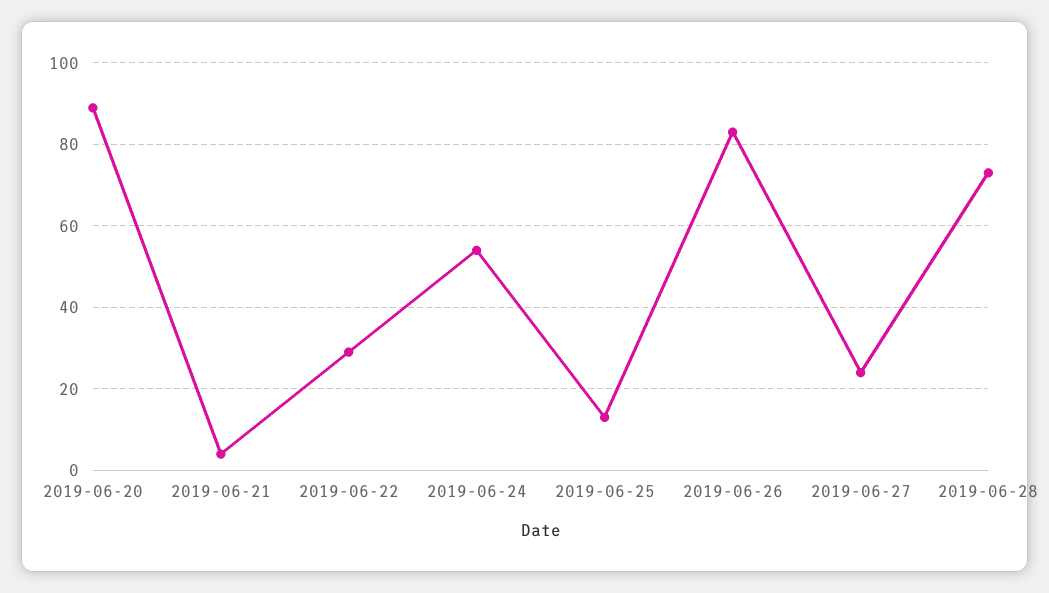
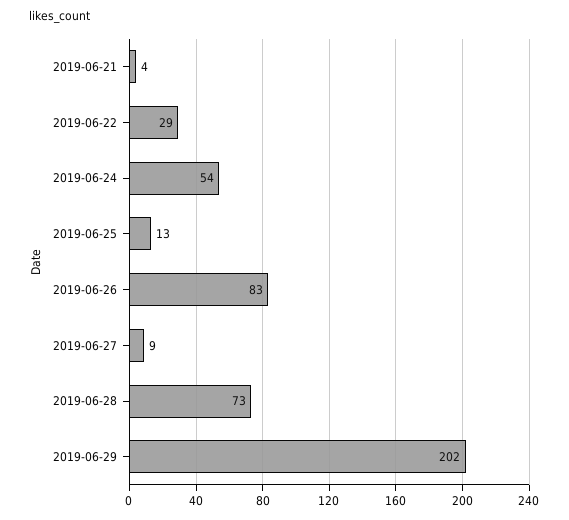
2019-06-20: 90 -> none
2019-06-27: 25 -> 9
2019-06-29: none -> 202

